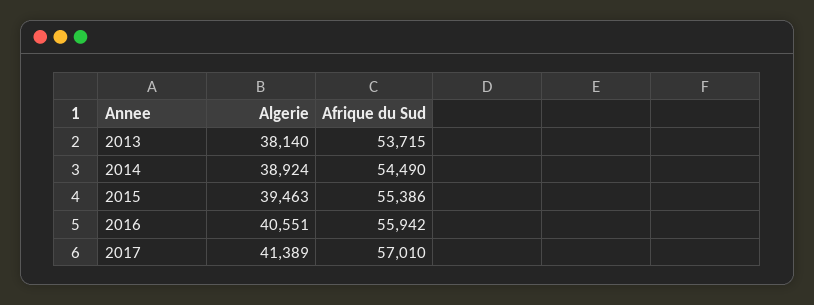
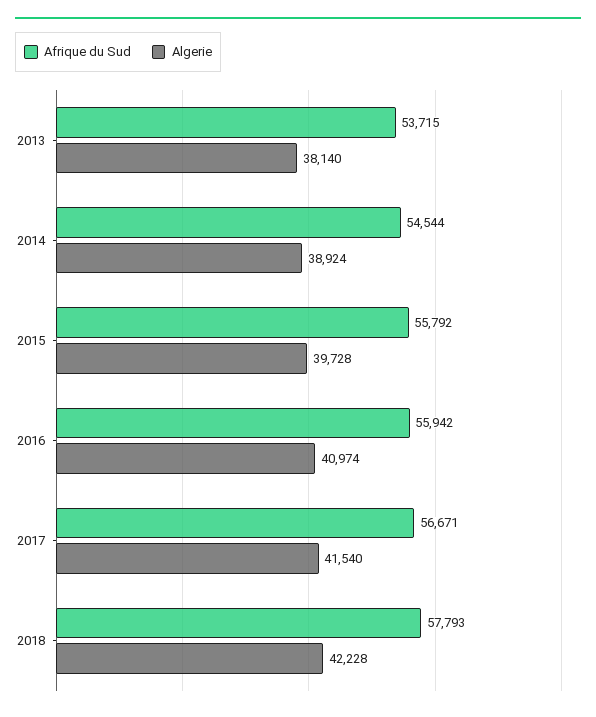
Afrique du Sud, 2014: 54490 -> 54544
Algerie, 2015: 39463 -> 39728
Afrique du Sud, 2015: 55386 -> 55792
Algerie, 2016: 40551 -> 40974
Algerie, 2017: 41389 -> 41540
Afrique du Sud, 2017: 57010 -> 56671
Afrique du Sud, 2018: none -> 57793
Algerie, 2018: none -> 42228

